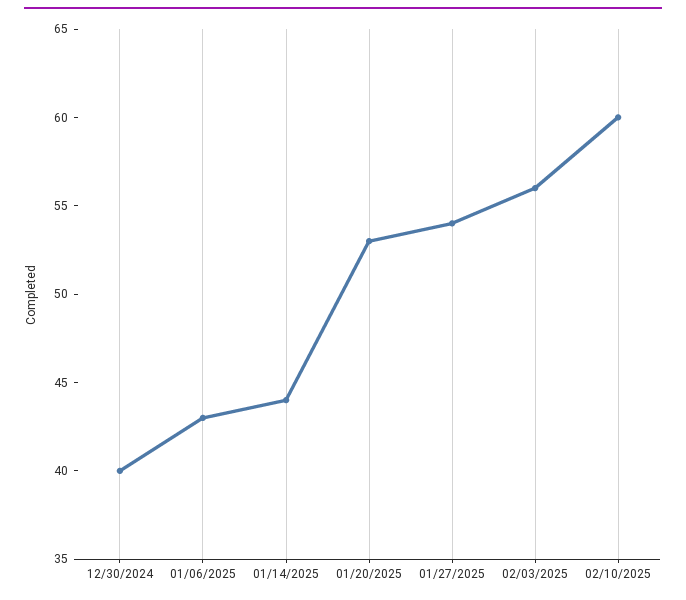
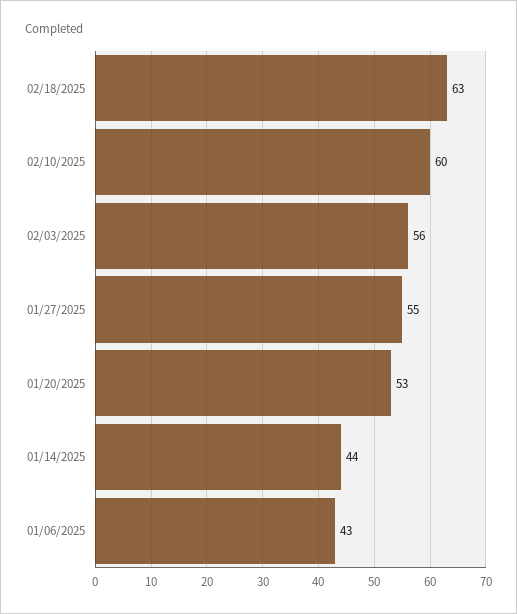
12/30/2024: 40 -> none
01/27/2025: 54 -> 55
02/18/2025: none -> 63

